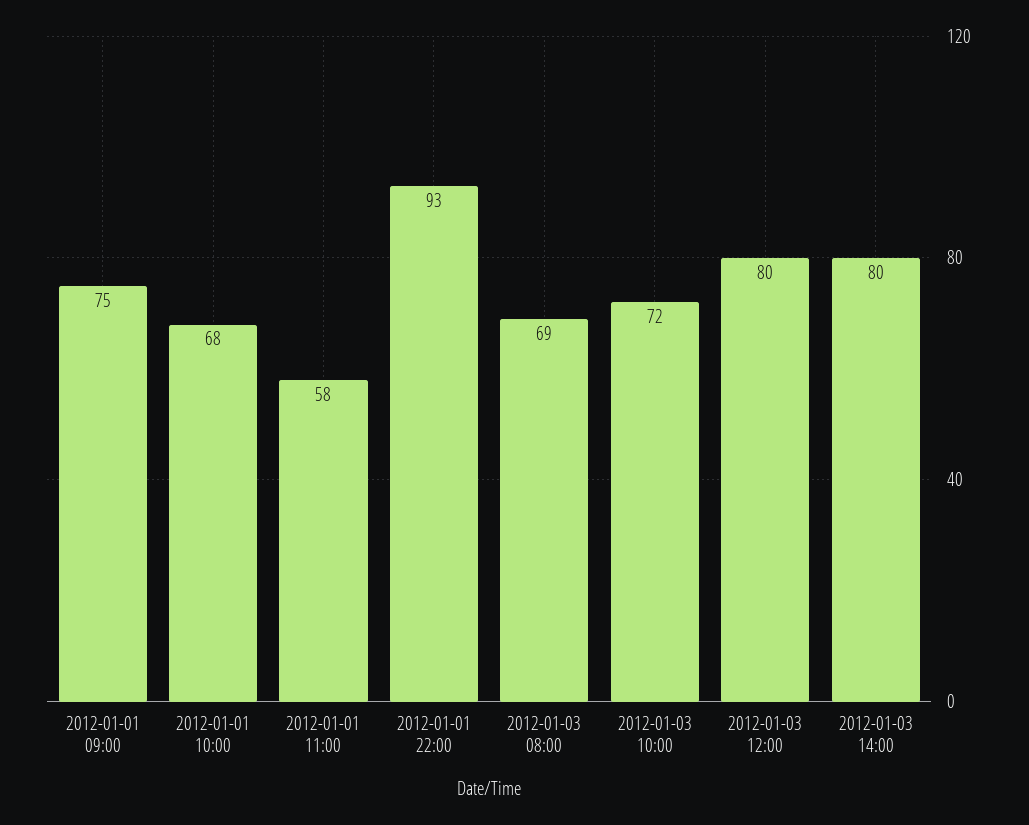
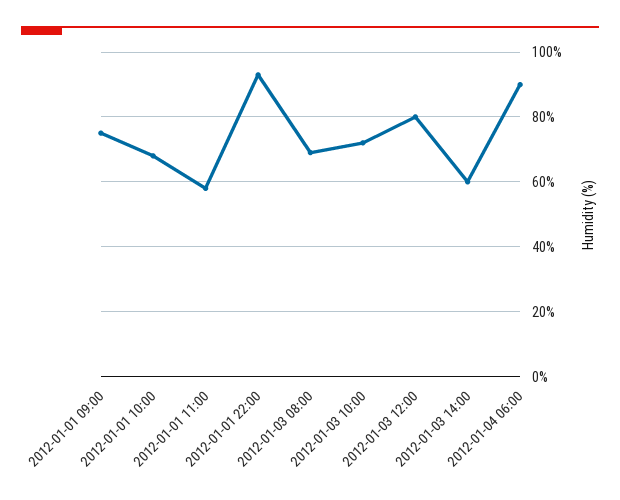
2012-01-03 14:00: 80 -> 60
2012-01-04 06:00: none -> 90

